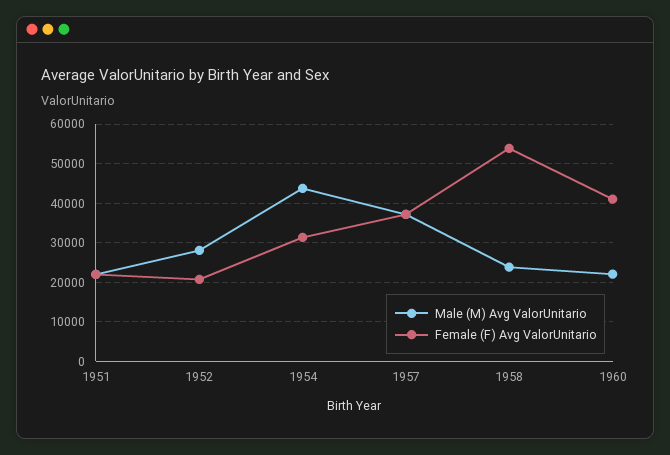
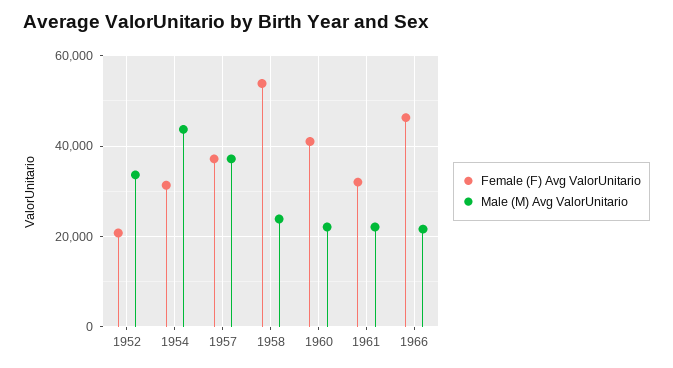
Male (M) Avg ValorUnitario, 1951: 22000 -> none
Female (F) Avg ValorUnitario, 1951: 22000 -> none
Male (M) Avg ValorUnitario, 1952: 28000 -> 34000
Female (F) Avg ValorUnitario, 1961: none -> 32000
Male (M) Avg ValorUnitario, 1961: none -> 22000
Female (F) Avg ValorUnitario, 1966: none -> 46000
Male (M) Avg ValorUnitario, 1966: none -> 22000

